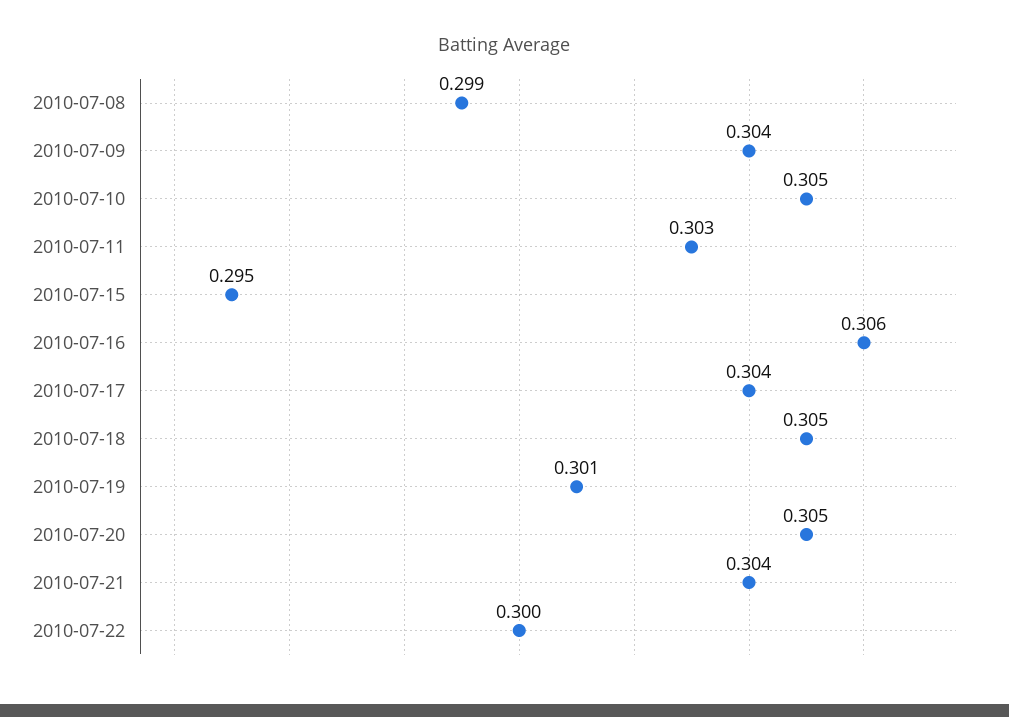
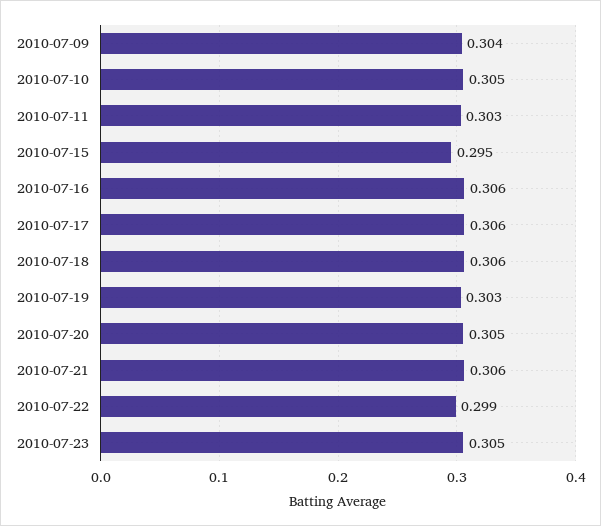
2010-07-08: 0.299 -> none
2010-07-17: 0.304 -> 0.306
2010-07-18: 0.305 -> 0.306
2010-07-19: 0.301 -> 0.303
2010-07-21: 0.304 -> 0.306
2010-07-22: 0.3 -> 0.299
2010-07-23: none -> 0.305

